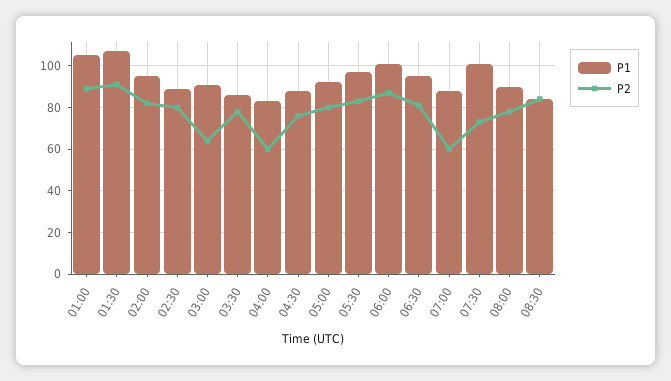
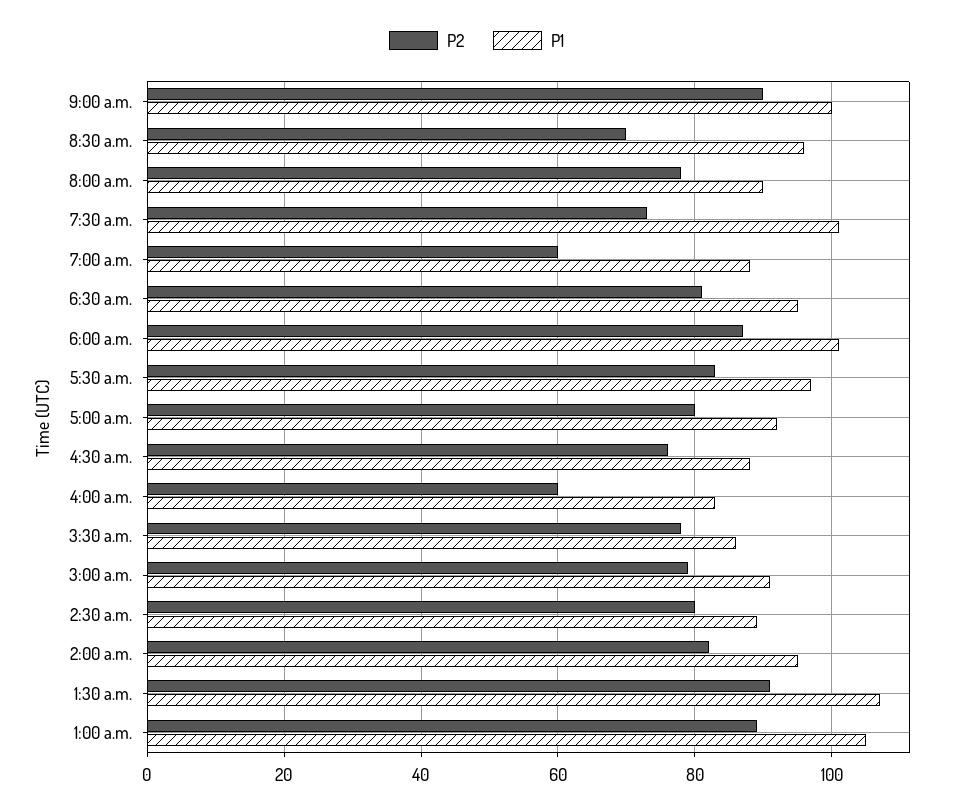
P2, 03:00: 65 -> 80
P1, 08:30: 85 -> 95
P2, 08:30: 85 -> 70
P2, 9:00 a.m.: none -> 90
P1, 9:00 a.m.: none -> 100

